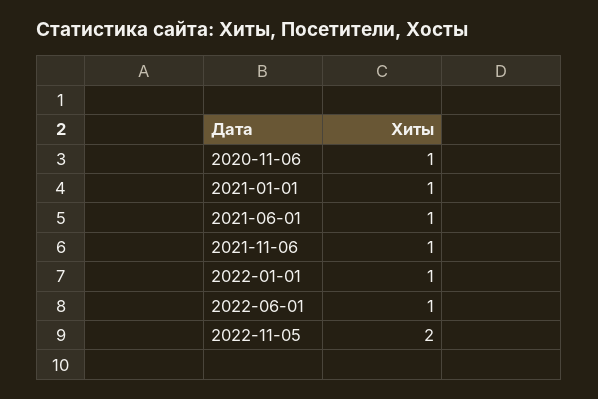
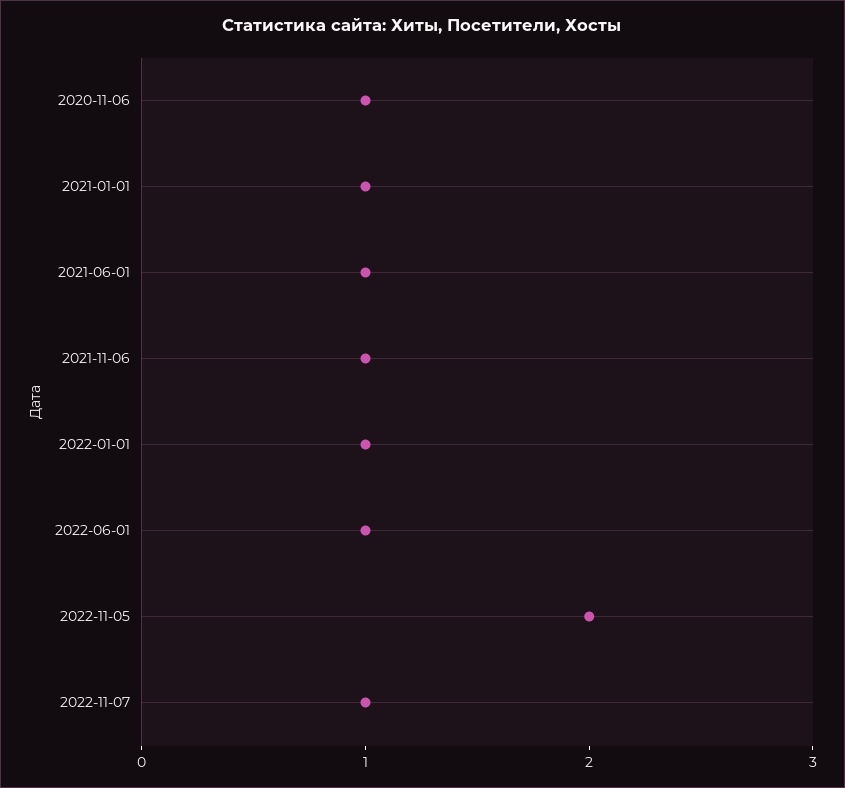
2022-11-07: none -> 1

